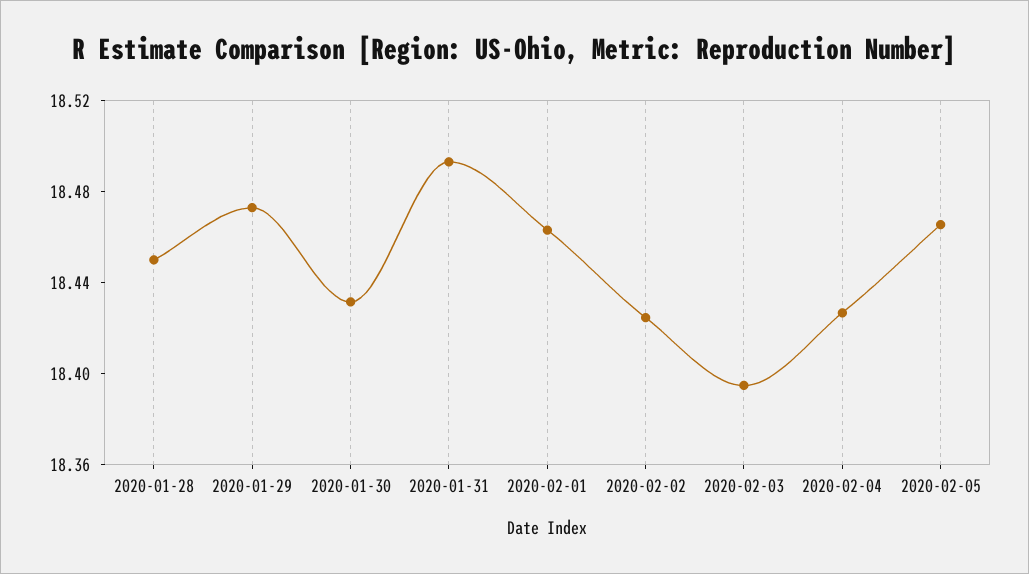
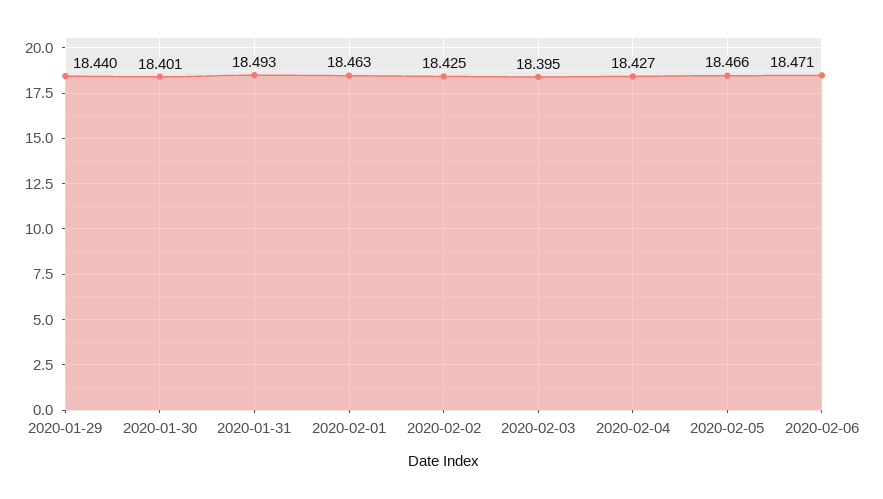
2020-01-28: 18.45 -> none
2020-01-29: 18.47 -> 18.44
2020-01-30: 18.43 -> 18.401
2020-02-06: none -> 18.471

